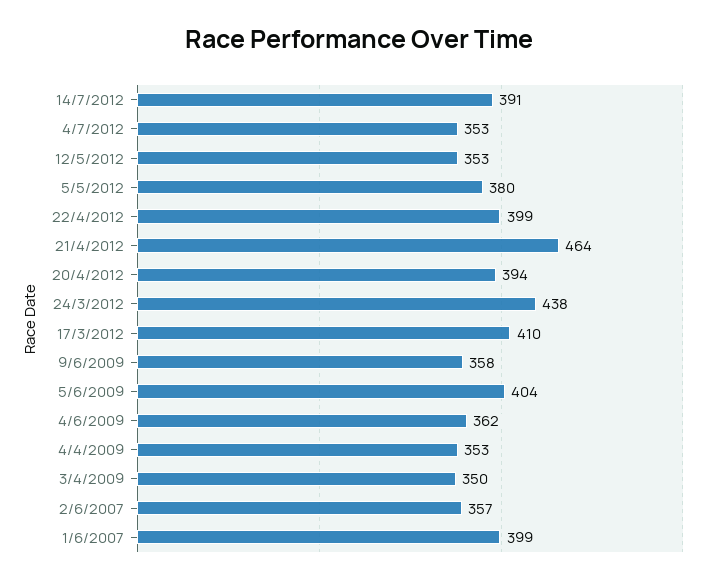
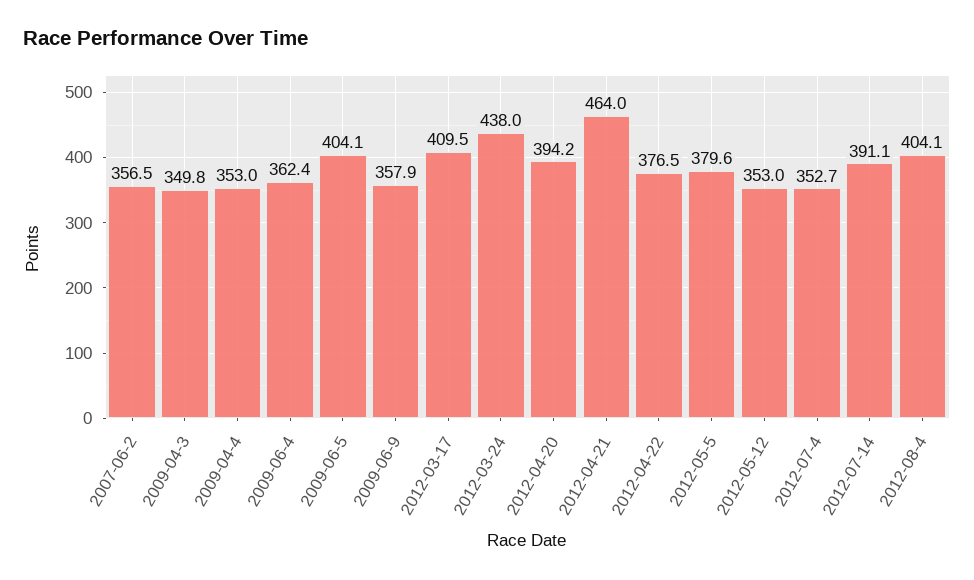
22/4/2012: 399 -> 376.5
1/6/2007: 399 -> none
2012-08-4: none -> 404.1

